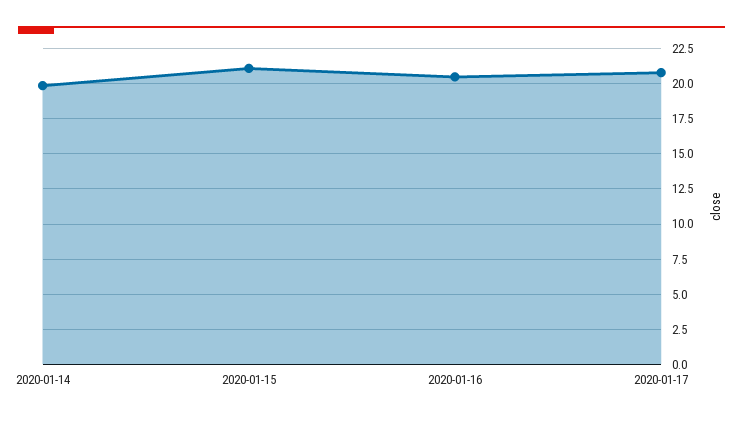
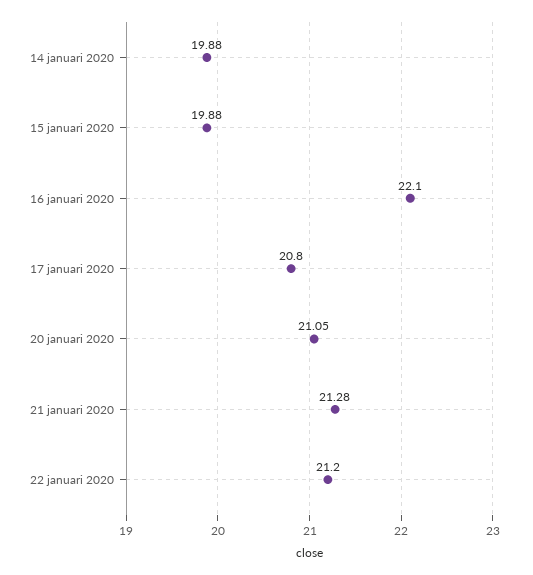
2020-01-15: 21 -> 19.88
2020-01-16: 20.5 -> 22.1
20 januari 2020: none -> 21.05
21 januari 2020: none -> 21.28
22 januari 2020: none -> 21.2

